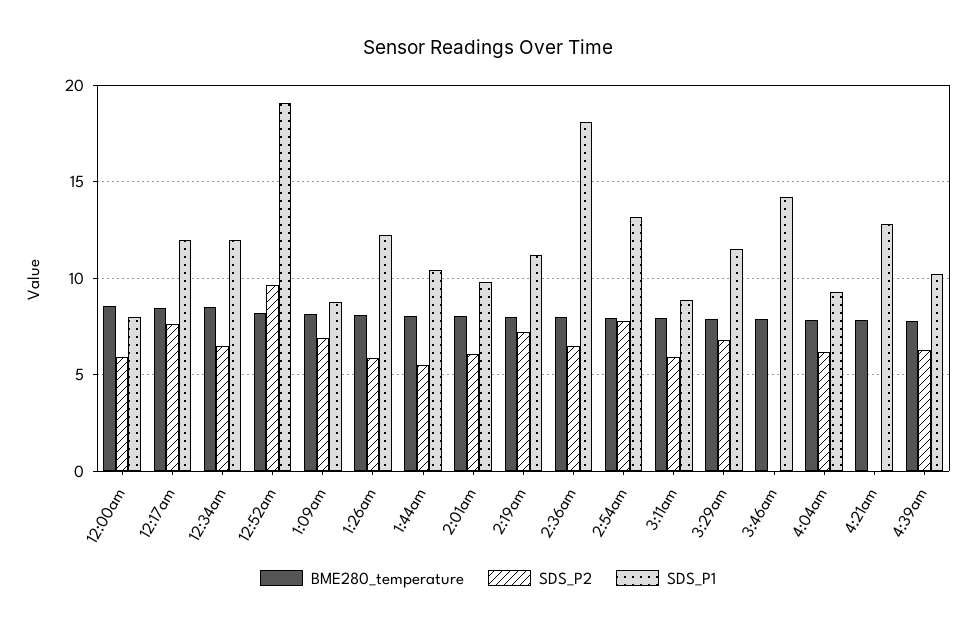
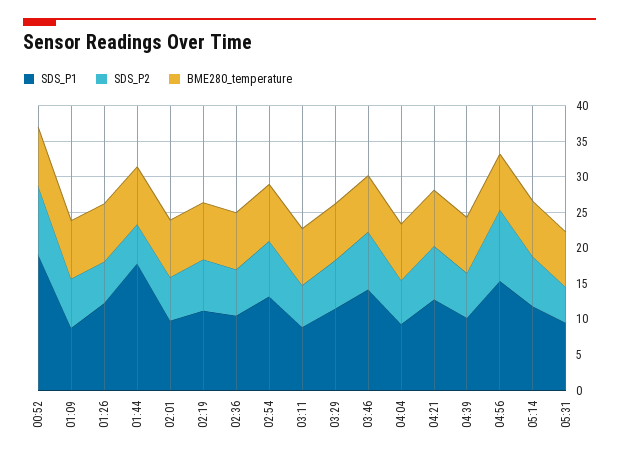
BME280_temperature, 12:00am: 8.5 -> none
SDS_P2, 12:00am: 6 -> none
SDS_P1, 12:00am: 8 -> none
BME280_temperature, 12:17am: 8.5 -> none
SDS_P2, 12:17am: 7.5 -> none
SDS_P1, 12:17am: 12 -> none
BME280_temperature, 12:34am: 8.5 -> none
SDS_P2, 12:34am: 6.5 -> none
SDS_P1, 12:34am: 12 -> none
SDS_P1, 1:44am: 10.5 -> 17.5
SDS_P1, 2:36am: 18 -> 10
SDS_P2, 3:46am: 0 -> 7.5
SDS_P2, 4:21am: 0 -> 7.5
SDS_P1, 04:56: none -> 15
SDS_P2, 04:56: none -> 10
BME280_temperature, 04:56: none -> 7.5
SDS_P1, 05:14: none -> 12.5
SDS_P2, 05:14: none -> 7.5
BME280_temperature, 05:14: none -> 7.5
SDS_P1, 05:31: none -> 10
SDS_P2, 05:31: none -> 5
BME280_temperature, 05:31: none -> 7.5

